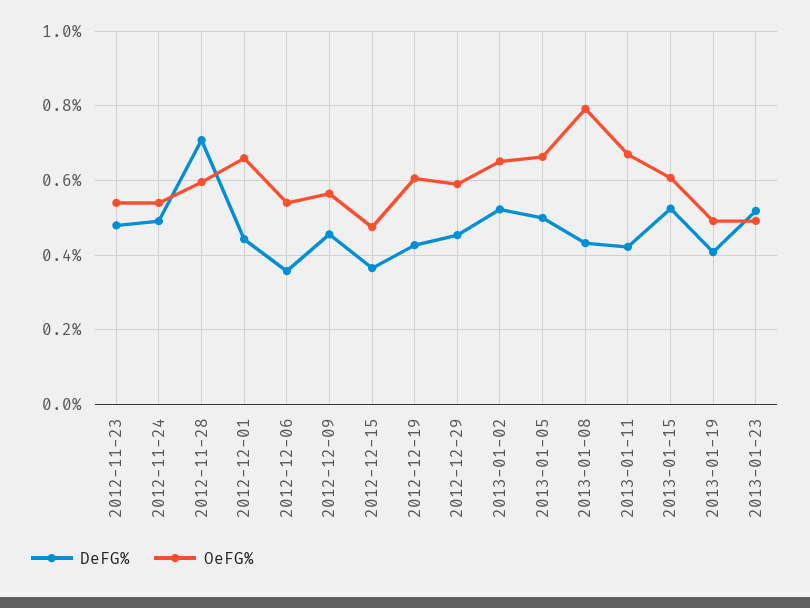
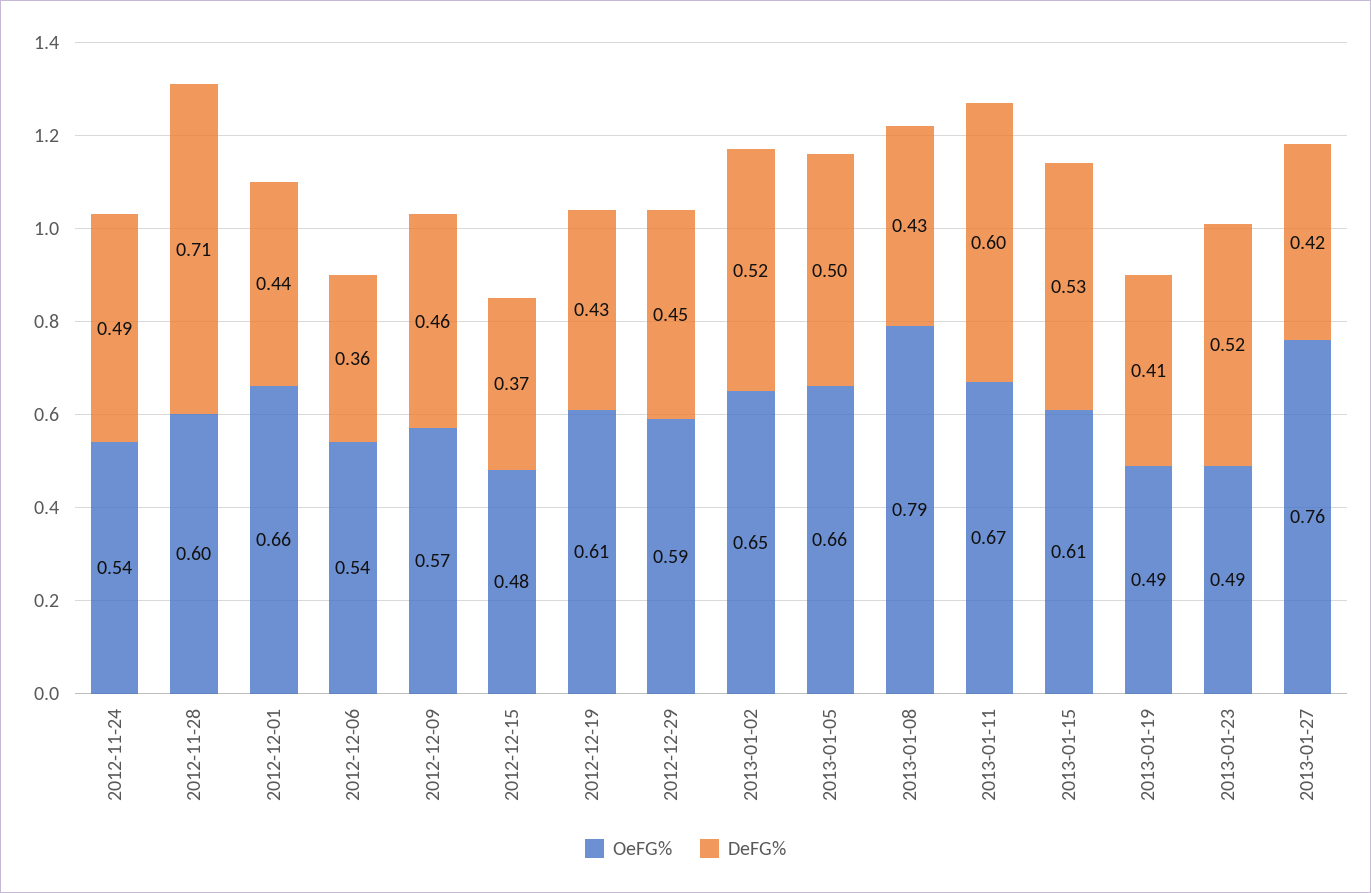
DeFG%, 2012-11-23: 0.48 -> none
OeFG%, 2012-11-23: 0.54 -> none
DeFG%, 2013-01-11: 0.42 -> 0.6
OeFG%, 2013-01-27: none -> 0.76
DeFG%, 2013-01-27: none -> 0.42

